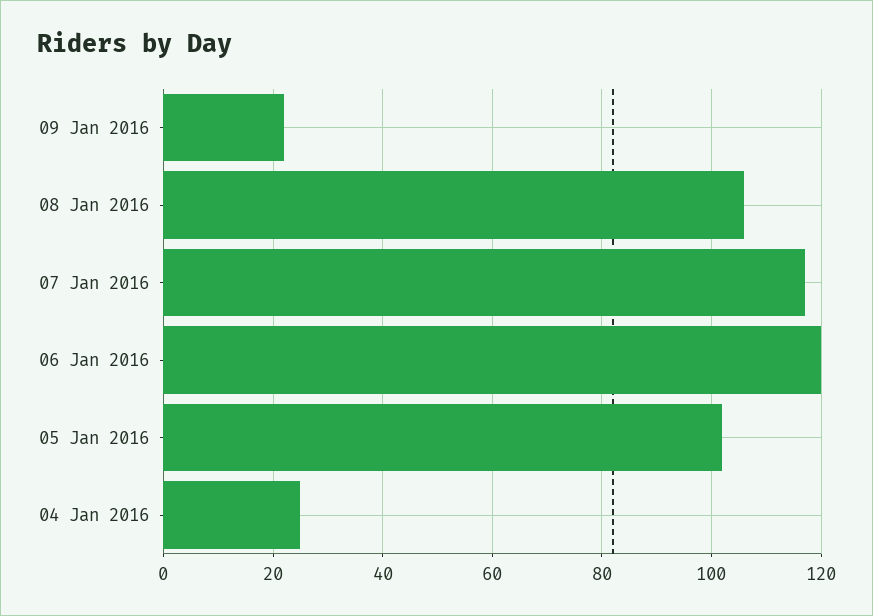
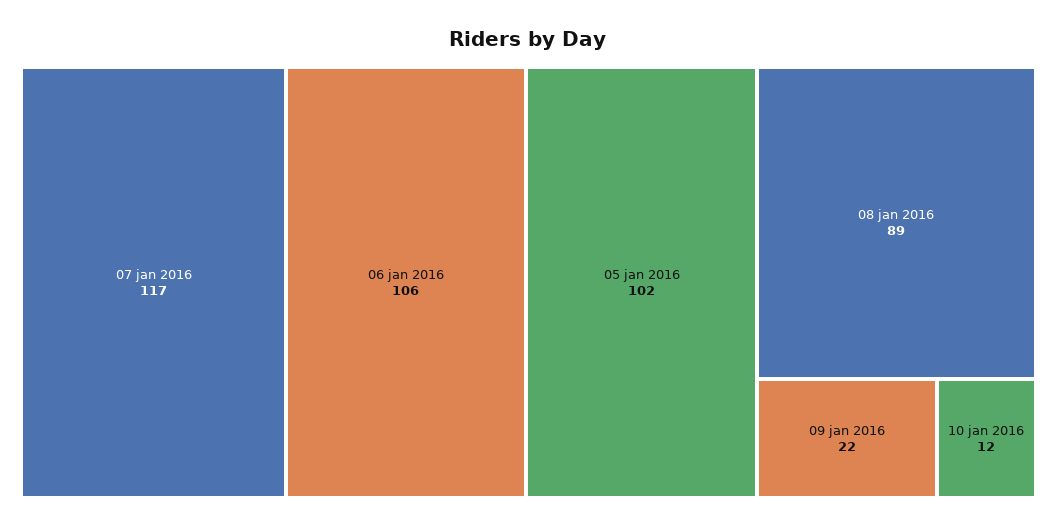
08 Jan 2016: 105 -> 89
06 Jan 2016: 120 -> 106
04 Jan 2016: 25 -> none
10 jan 2016: none -> 12

